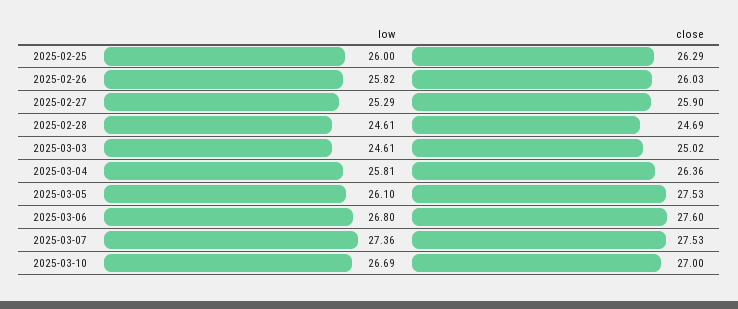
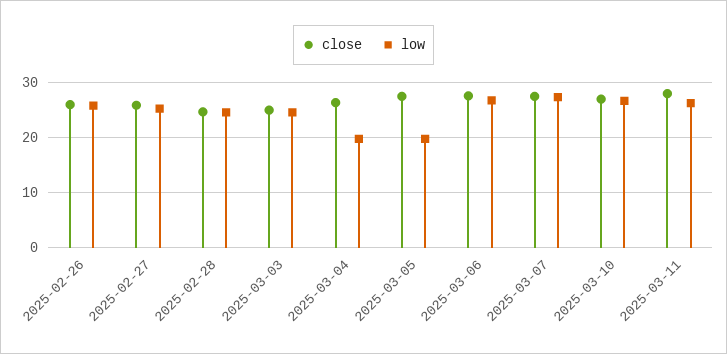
low, 2025-02-25: 26 -> none
close, 2025-02-25: 26.29 -> none
low, 2025-03-04: 25.81 -> 20
low, 2025-03-05: 26.1 -> 20
close, 2025-03-11: none -> 28
low, 2025-03-11: none -> 26

